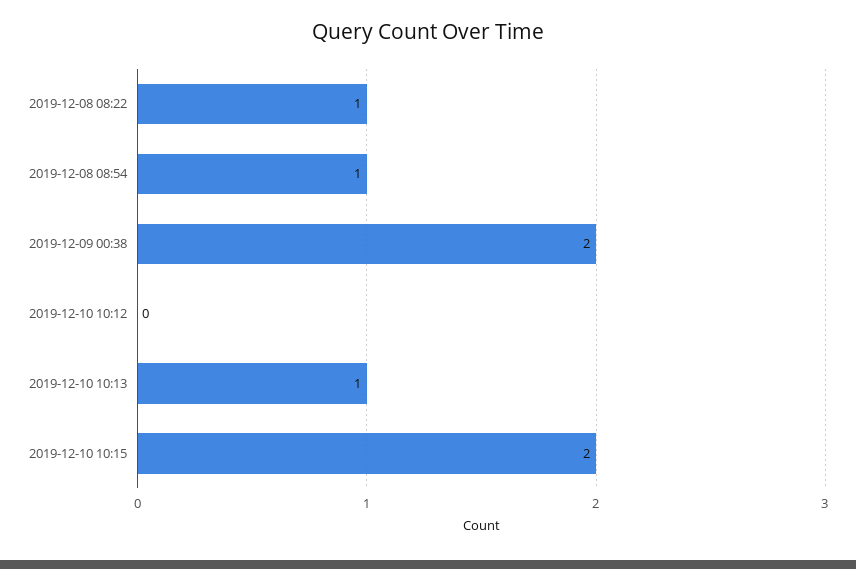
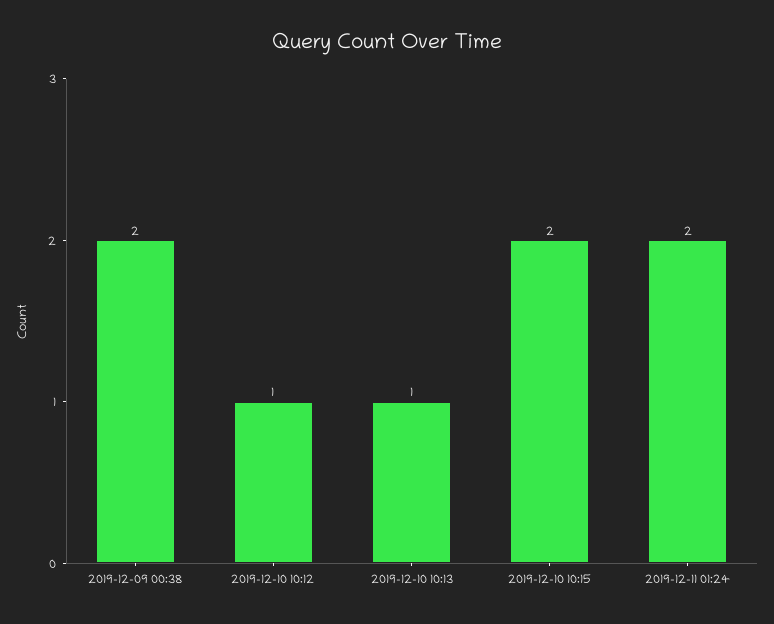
2019-12-08 08:22: 1 -> none
2019-12-08 08:54: 1 -> none
2019-12-10 10:12: 0 -> 1
2019-12-11 01:24: none -> 2

